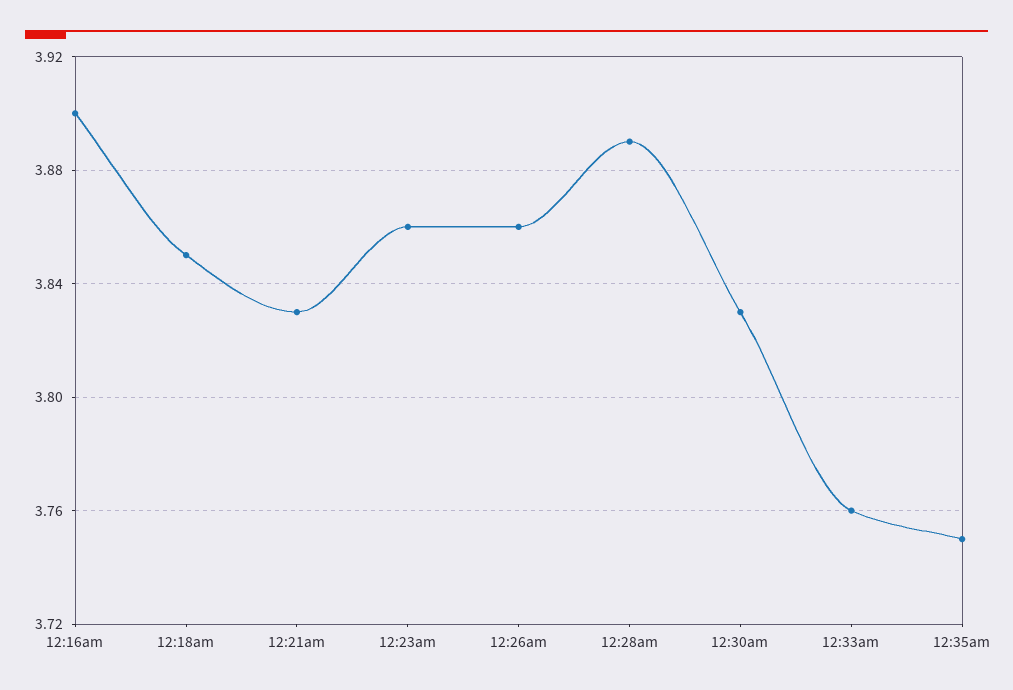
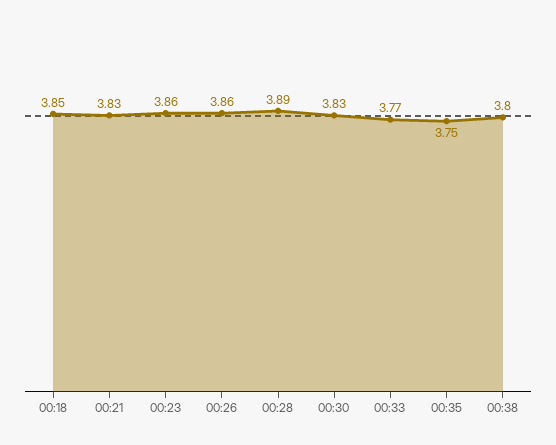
12:16am: 3.9 -> none
12:33am: 3.76 -> 3.77
00:38: none -> 3.8

